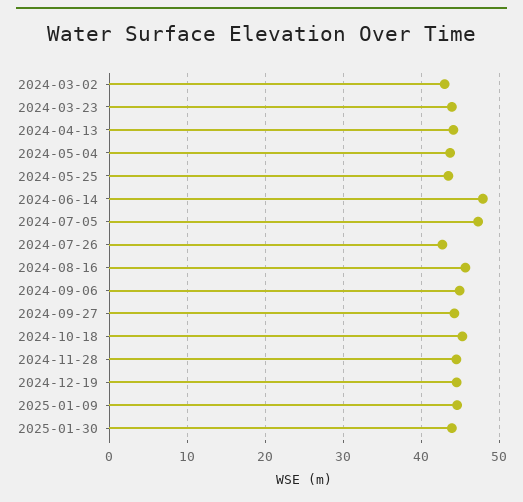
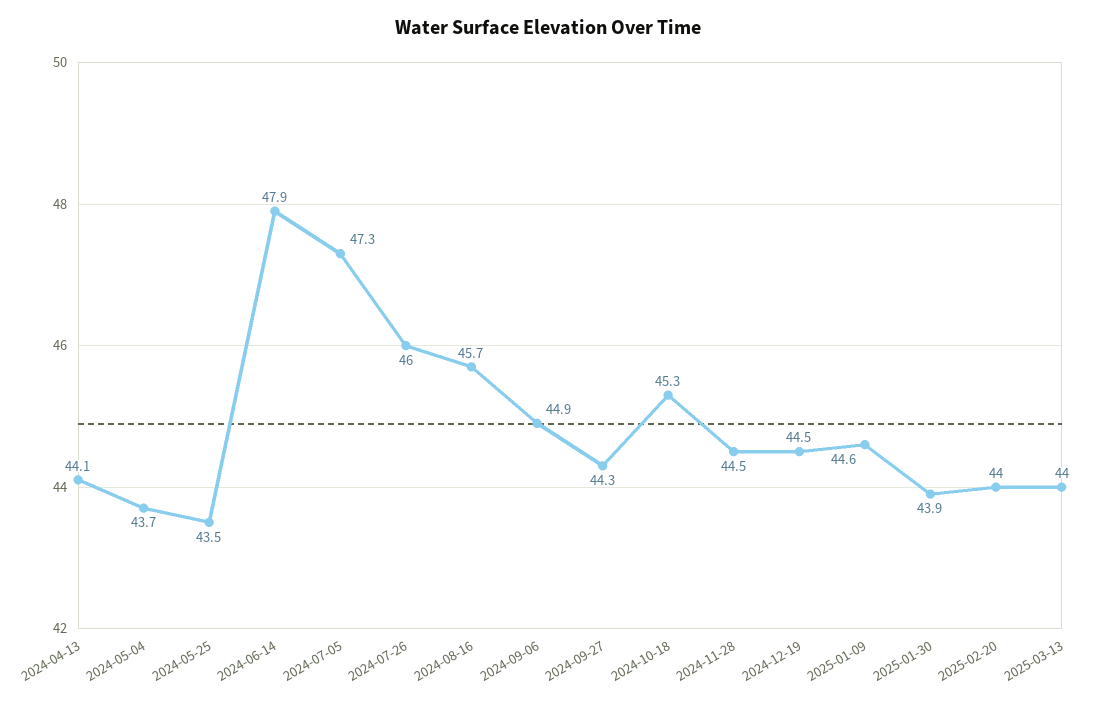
2024-03-02: 43 -> none
2024-03-23: 44 -> none
2024-07-26: 43 -> 46
2025-02-20: none -> 44
2025-03-13: none -> 44

